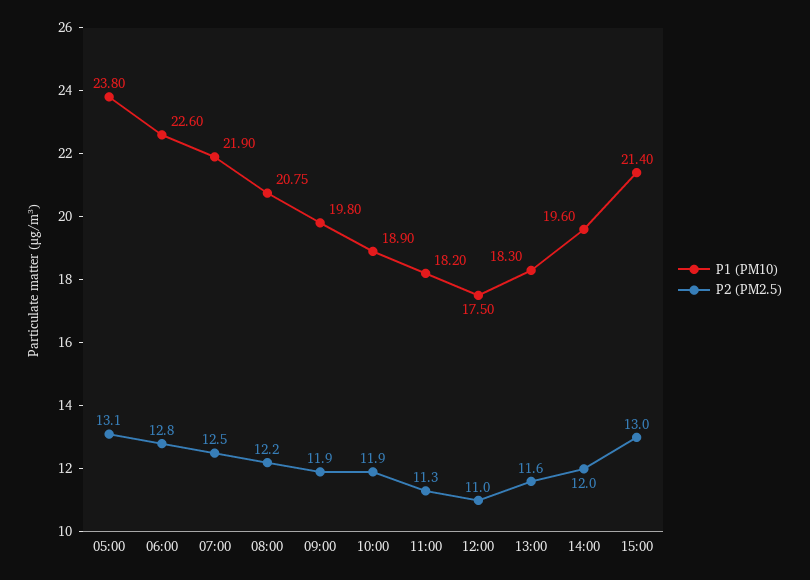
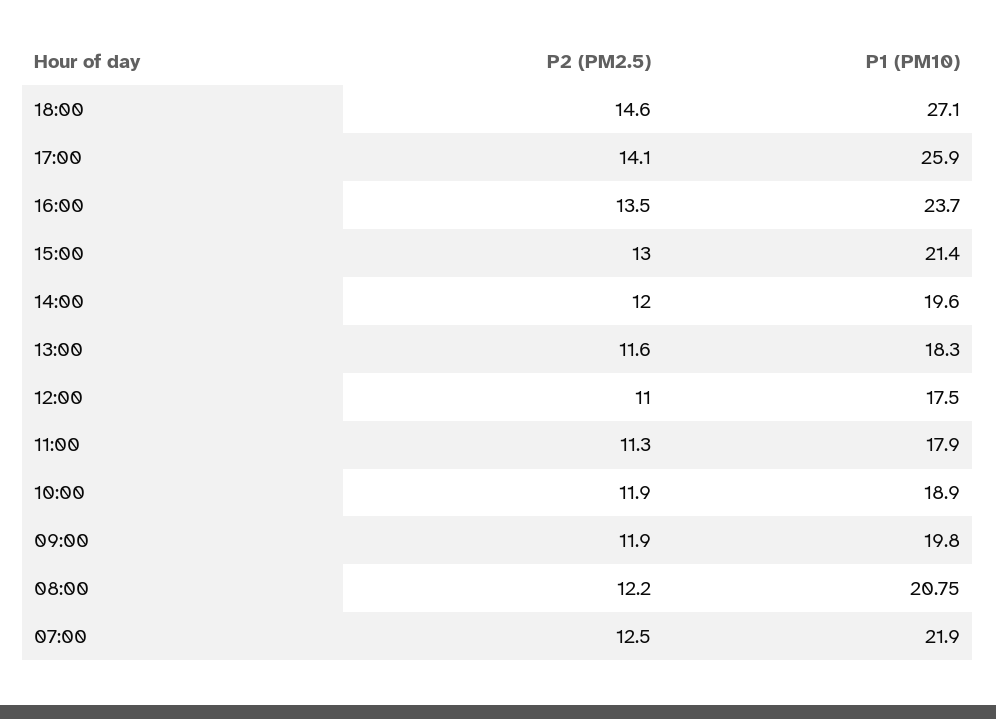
P1 (PM10), 05:00: 23.8 -> none
P2 (PM2.5), 05:00: 13.1 -> none
P1 (PM10), 06:00: 22.6 -> none
P2 (PM2.5), 06:00: 12.8 -> none
P1 (PM10), 11:00: 18.2 -> 17.9
P2 (PM2.5), 18:00: none -> 14.6
P1 (PM10), 18:00: none -> 27.1
P2 (PM2.5), 17:00: none -> 14.1
P1 (PM10), 17:00: none -> 25.9
P2 (PM2.5), 16:00: none -> 13.5
P1 (PM10), 16:00: none -> 23.7

